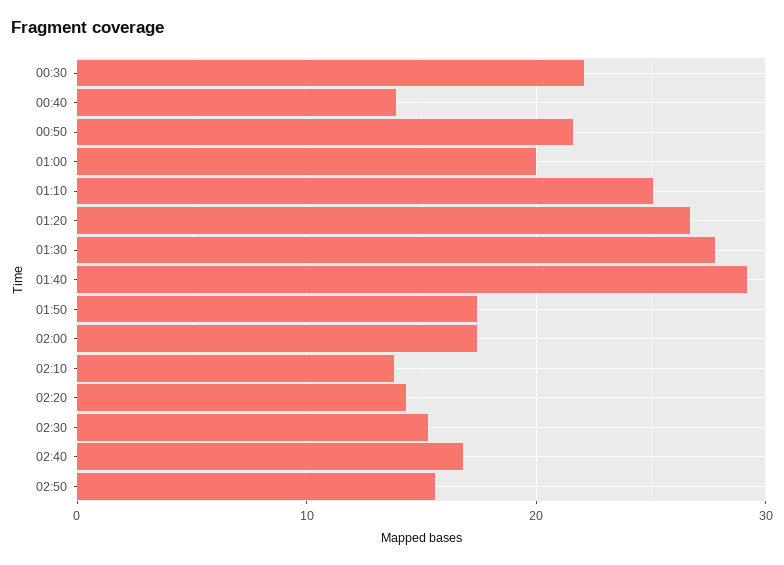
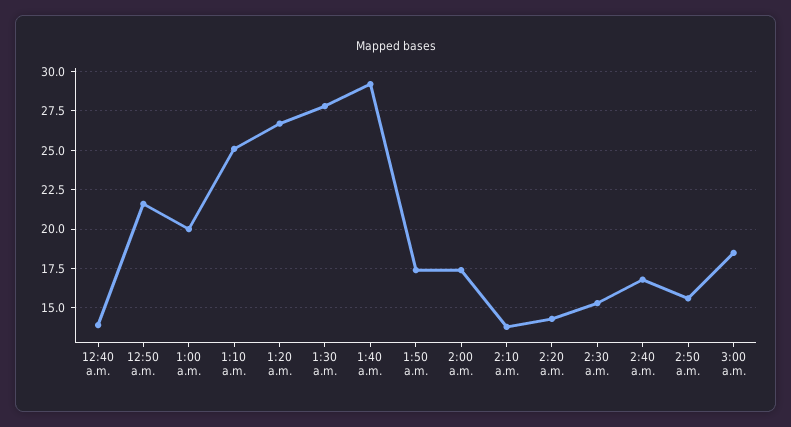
00:30: 22 -> none
3:00 a.m.: none -> 18.5

